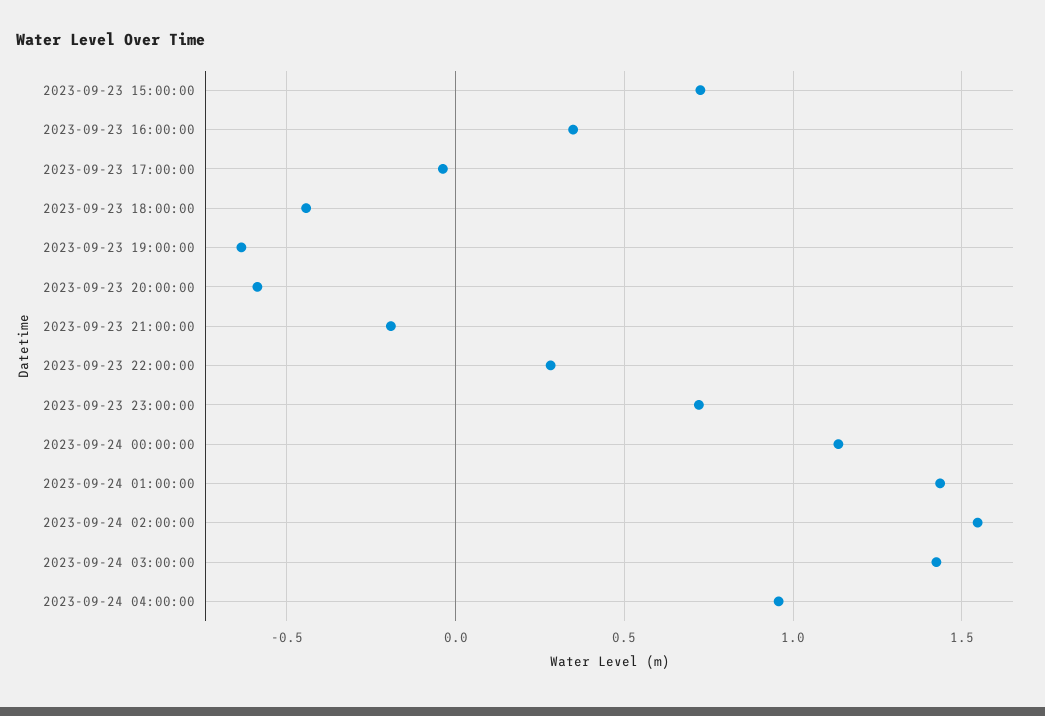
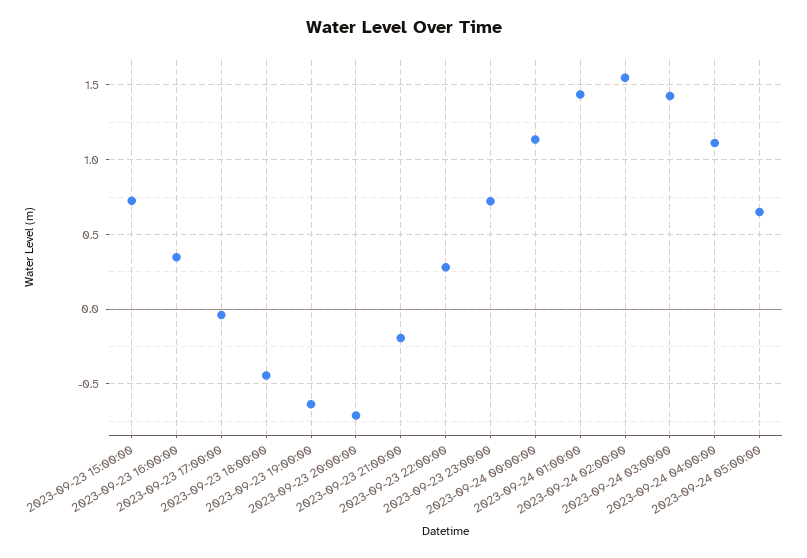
2023-09-23 20:00:00: -0.6 -> -0.7
2023-09-24 04:00:00: 0.95 -> 1.1
2023-09-24 05:00:00: none -> 0.65

